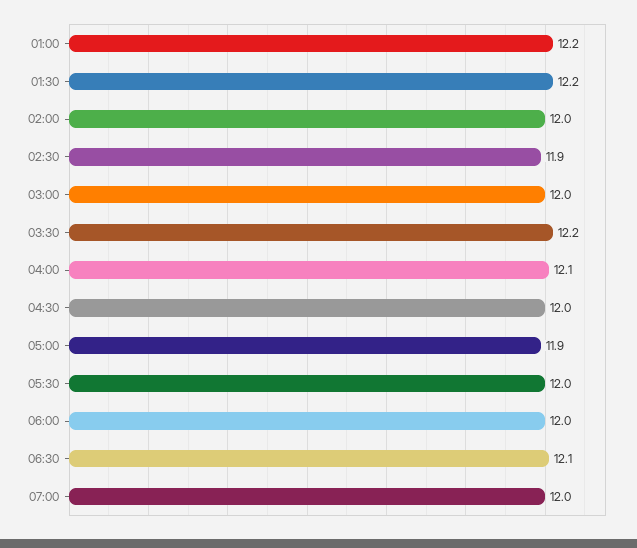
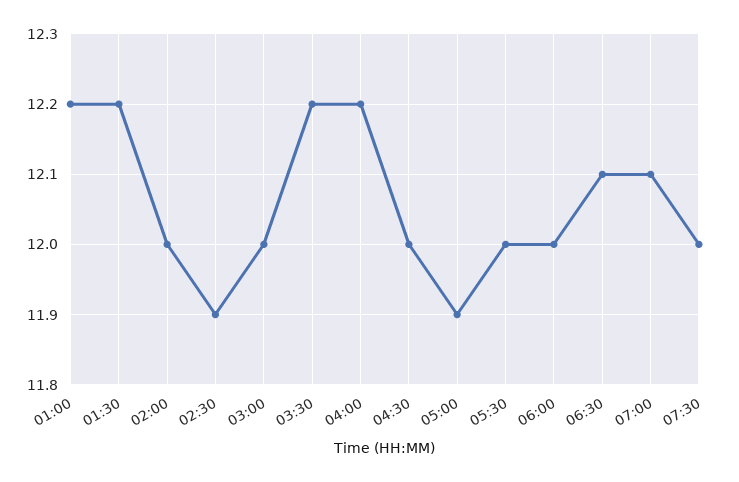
04:00: 12.1 -> 12.2
07:00: 12 -> 12.1
07:30: none -> 12

